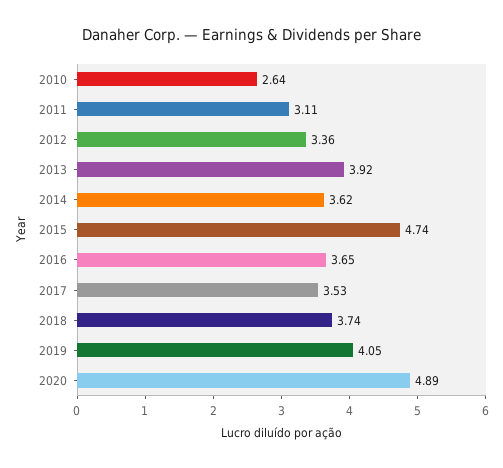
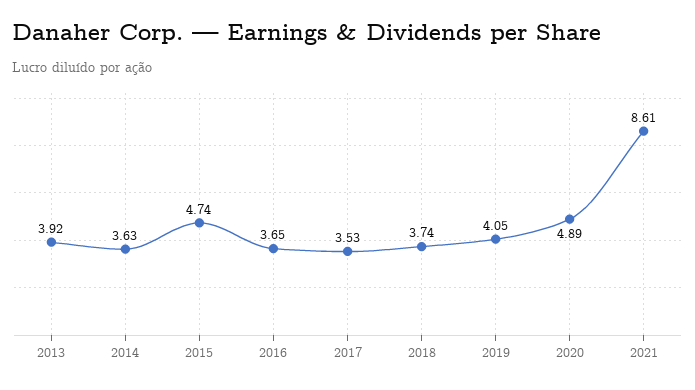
2010: 2.64 -> none
2011: 3.11 -> none
2012: 3.36 -> none
2014: 3.62 -> 3.63
2021: none -> 8.61

